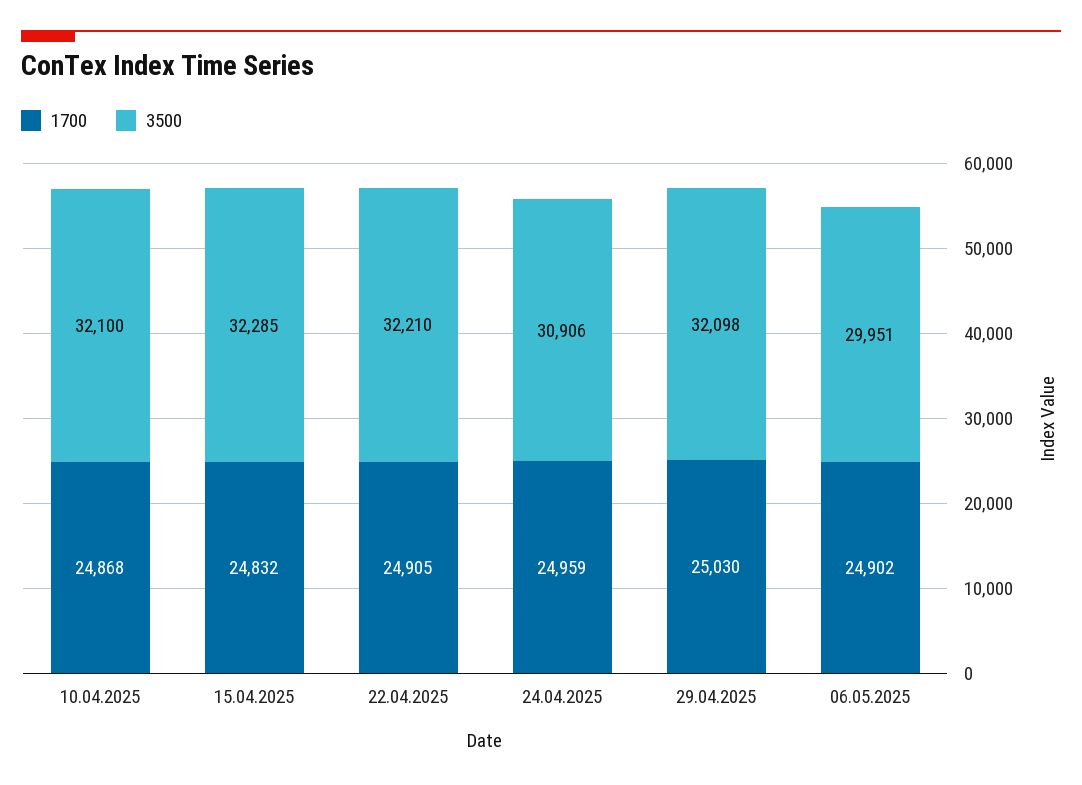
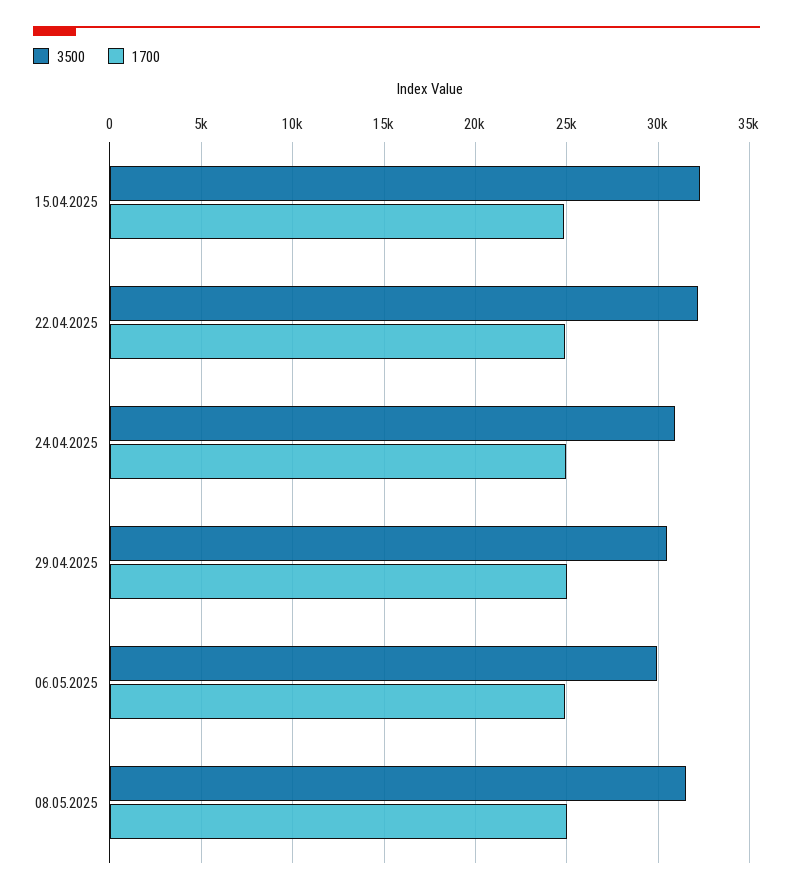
1700, 10.04.2025: 24868 -> none
3500, 10.04.2025: 32100 -> none
3500, 29.04.2025: 32098 -> 30500
3500, 08.05.2025: none -> 31500
1700, 08.05.2025: none -> 25000

